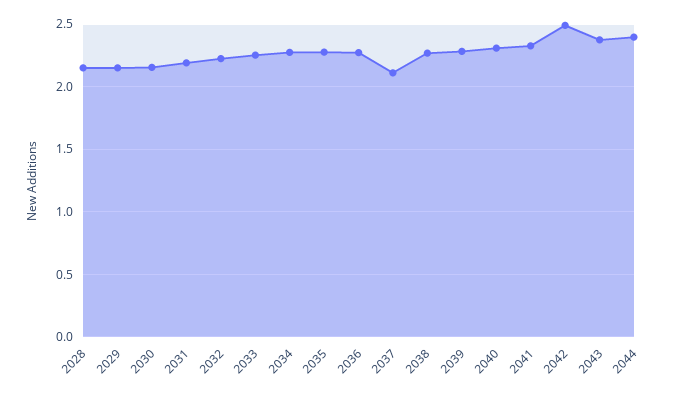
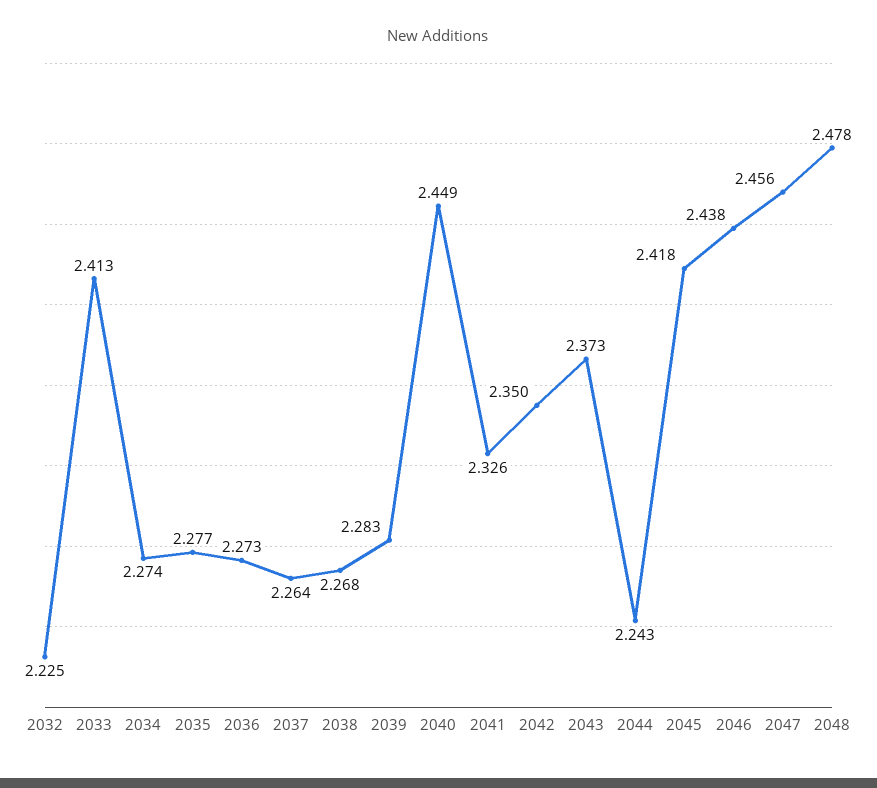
2028: 2.15 -> none
2029: 2.15 -> none
2030: 2.15 -> none
2031: 2.2 -> none
2033: 2.25 -> 2.413
2037: 2.1 -> 2.264
2040: 2.3 -> 2.449
2042: 2.5 -> 2.35
2044: 2.4 -> 2.243
2045: none -> 2.418
2046: none -> 2.438
2047: none -> 2.456
2048: none -> 2.478

